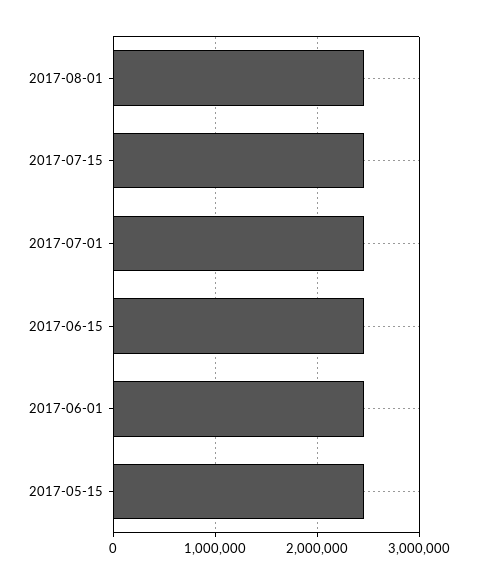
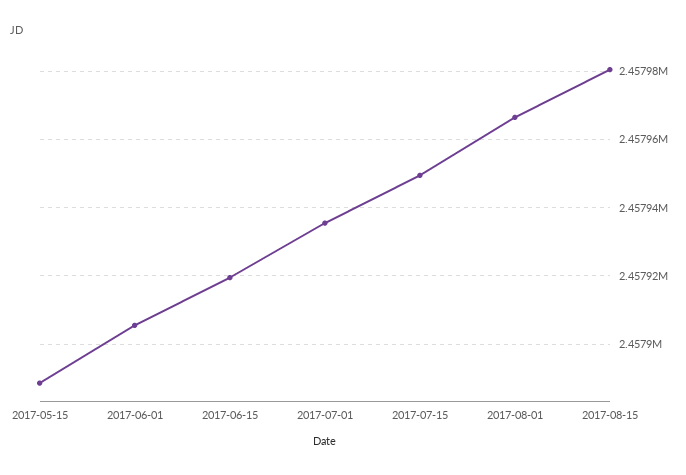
2017-08-15: none -> 2457980

